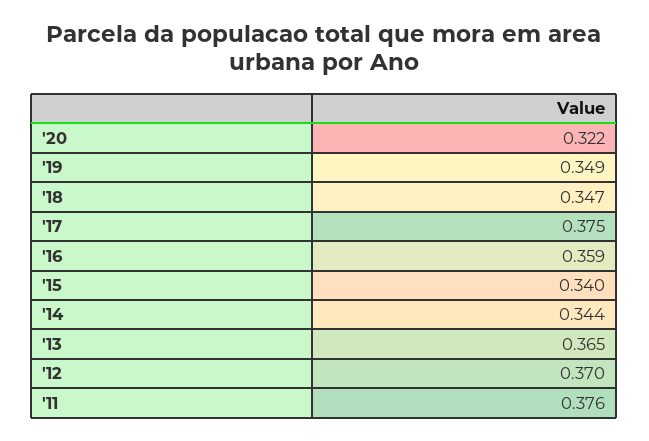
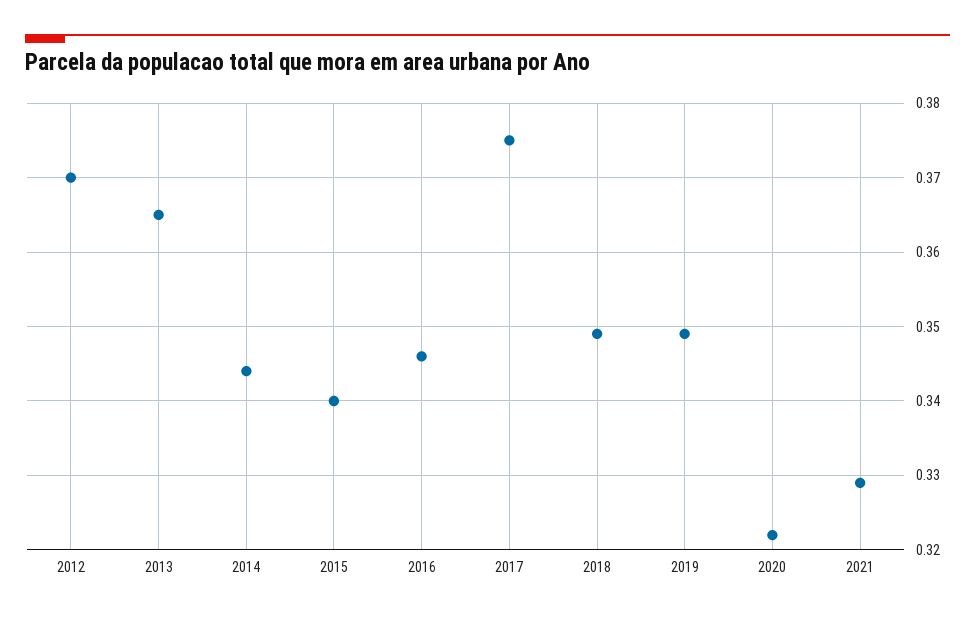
'18: 0.347 -> 0.349
'16: 0.359 -> 0.346
'11: 0.376 -> none
2021: none -> 0.329

